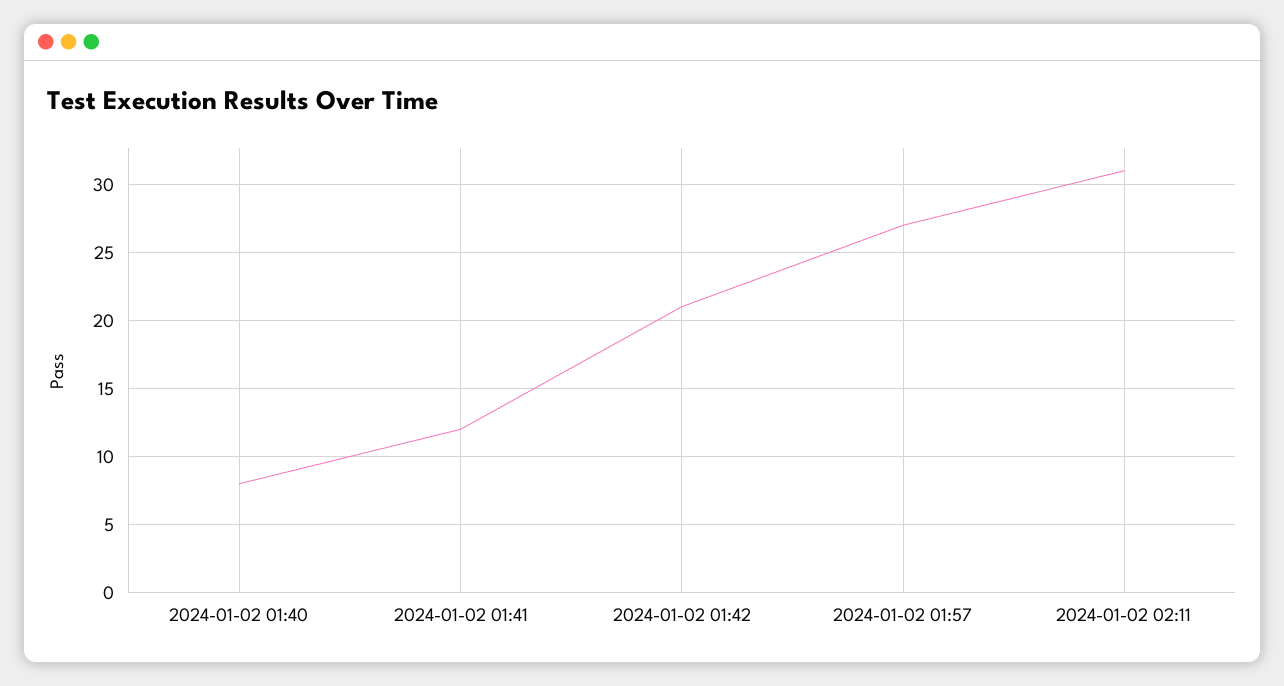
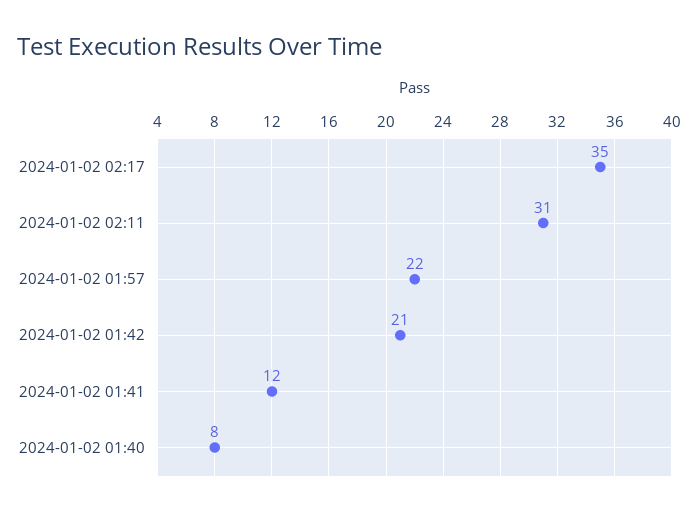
2024-01-02 01:57: 27 -> 22
2024-01-02 02:17: none -> 35

